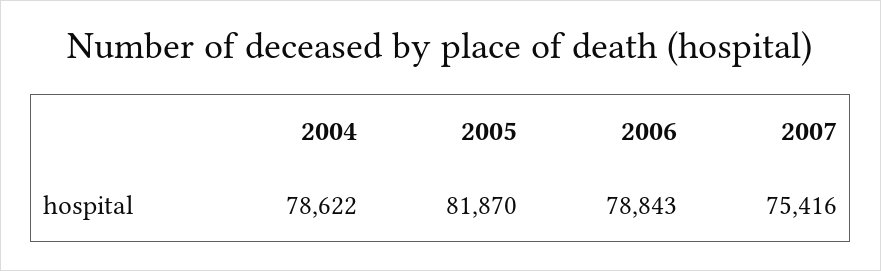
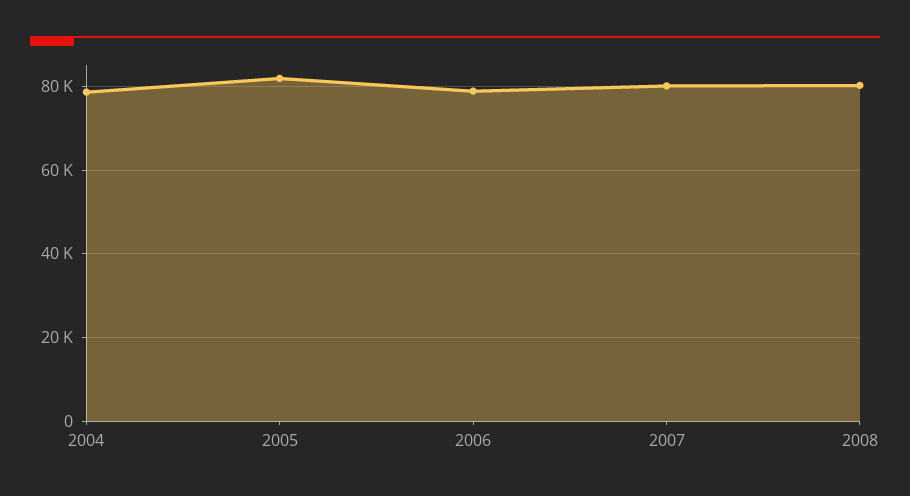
2007: 75416 -> 80000
2008: none -> 80000

